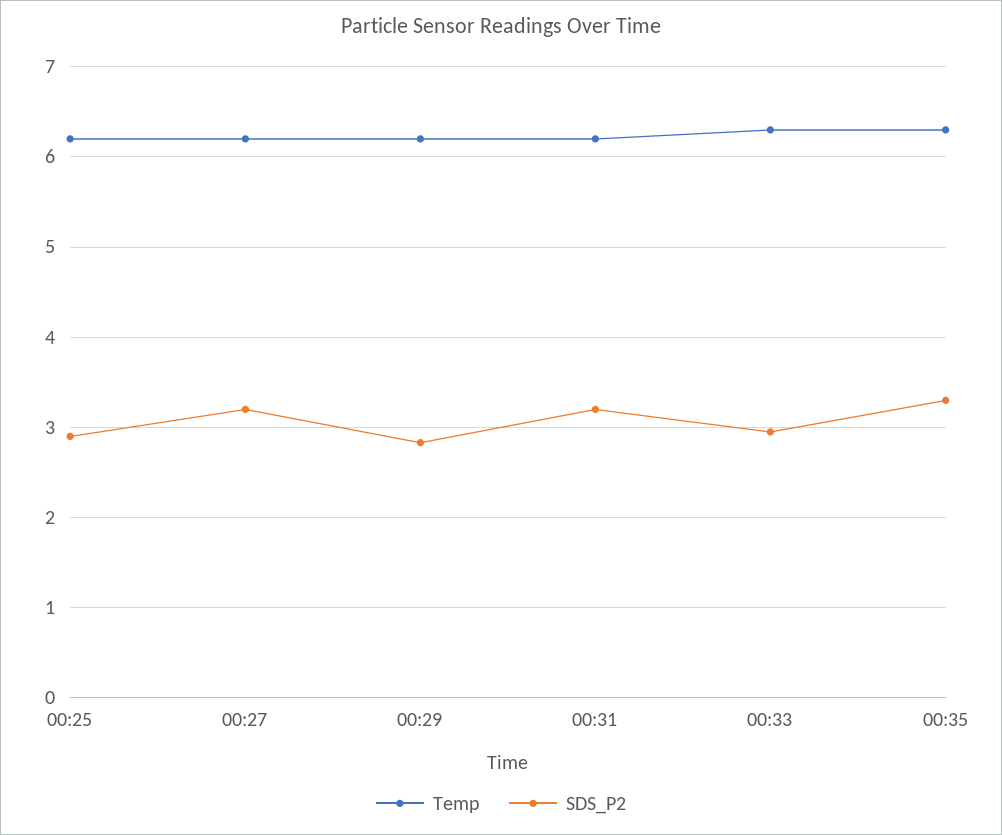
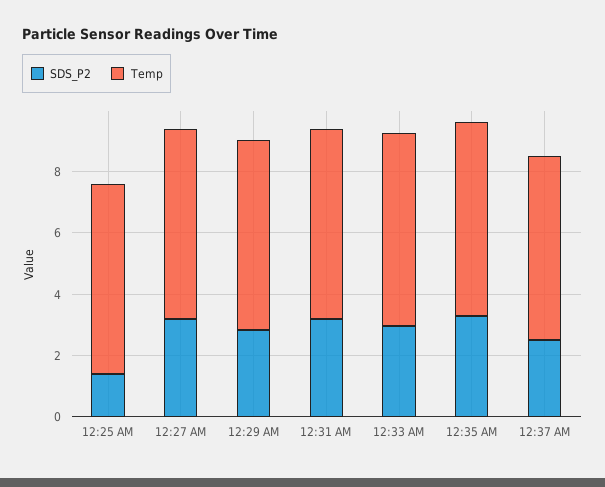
SDS_P2, 00:25: 2.9 -> 1.5
SDS_P2, 12:37 AM: none -> 2.5
Temp, 12:37 AM: none -> 6

